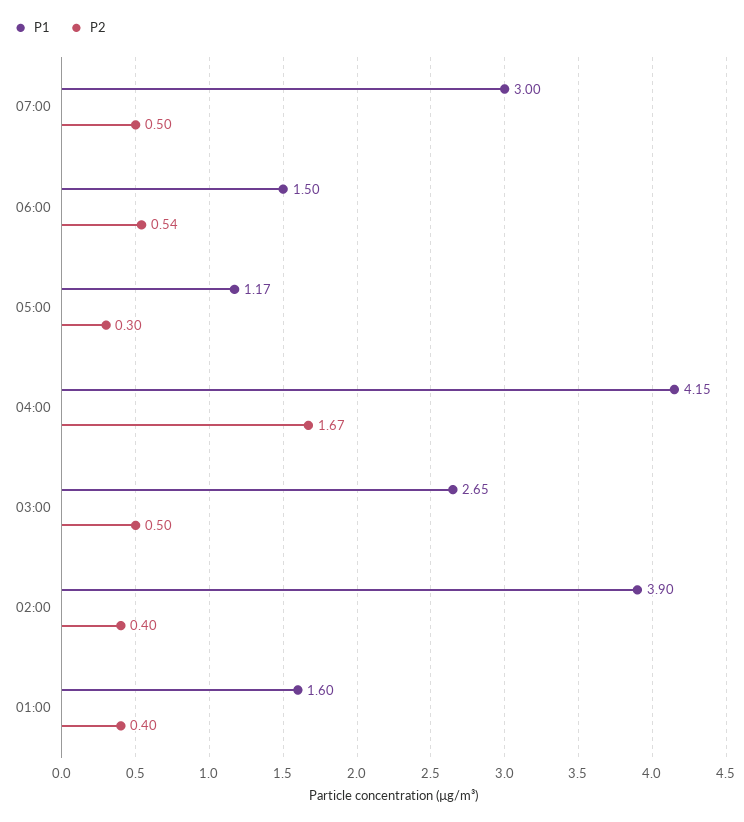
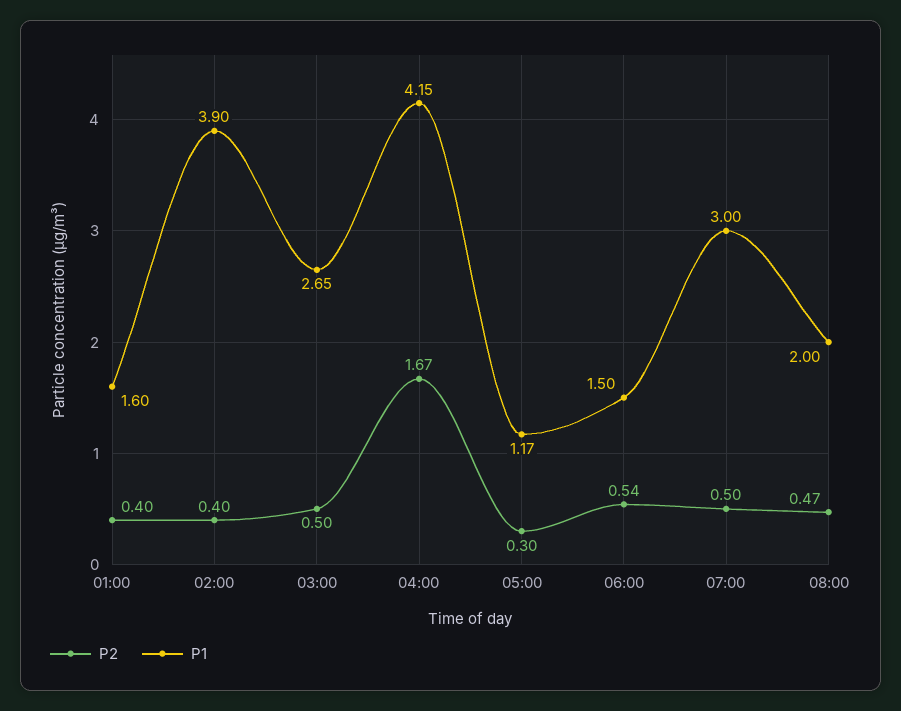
P2, 08:00: none -> 0.47
P1, 08:00: none -> 2

